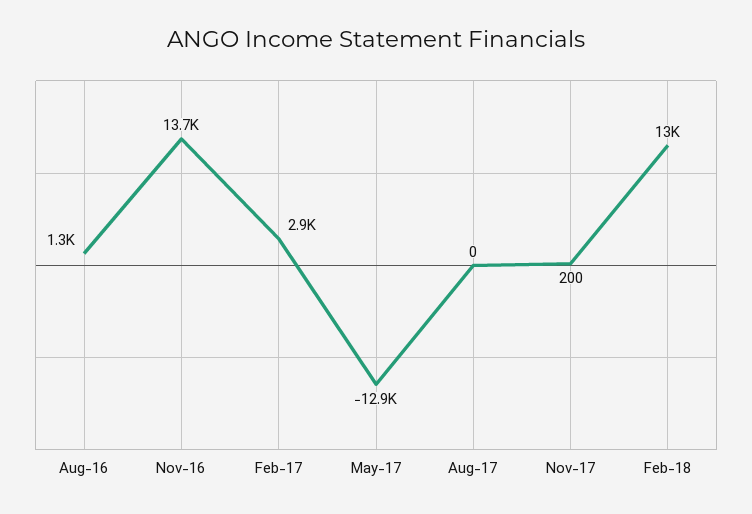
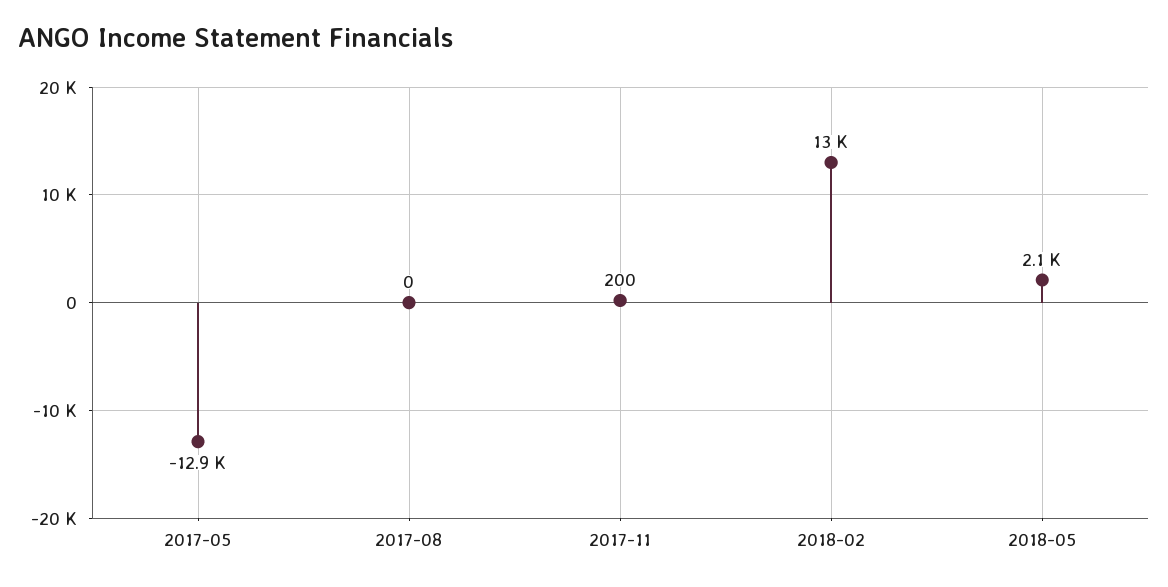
Aug-16: 1300 -> none
Nov-16: 13700 -> none
Feb-17: 2900 -> none
2018-05: none -> 2100

